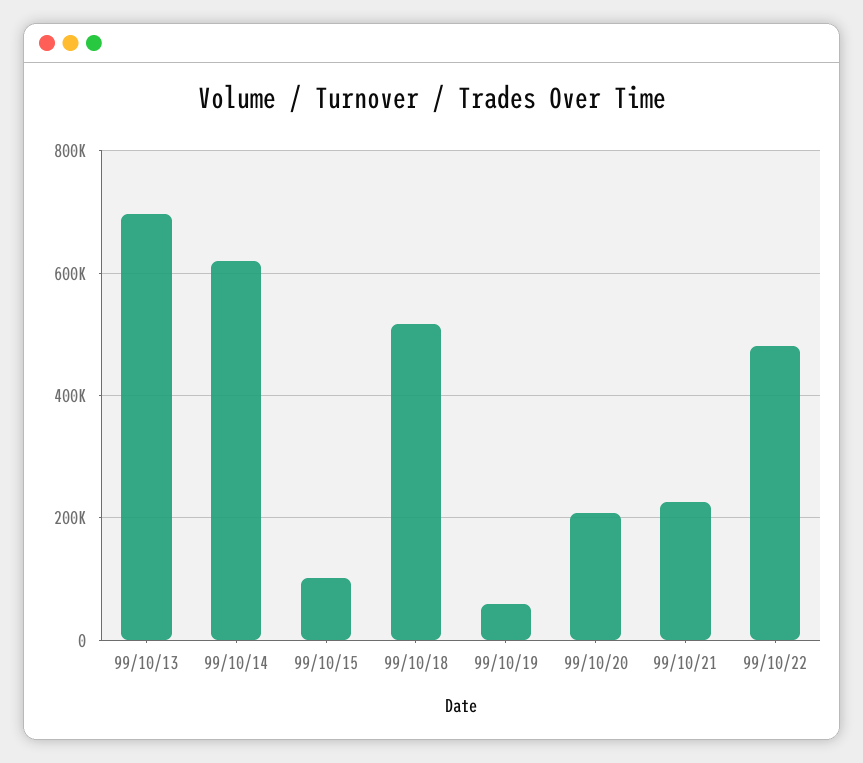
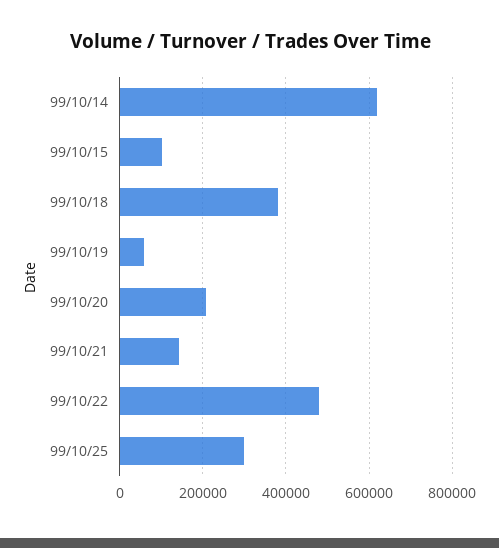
99/10/13: 700000 -> none
99/10/18: 520000 -> 380000
99/10/21: 220000 -> 140000
99/10/25: none -> 300000

